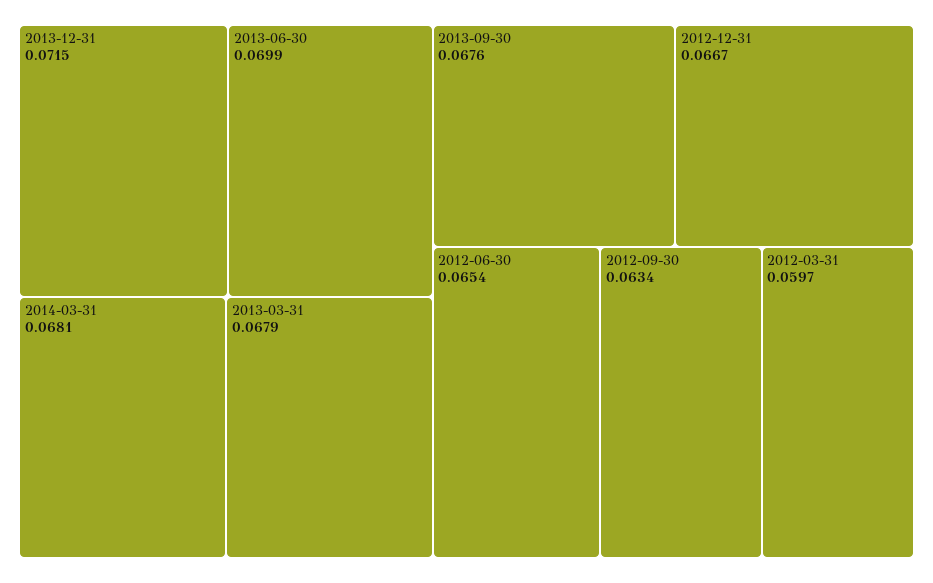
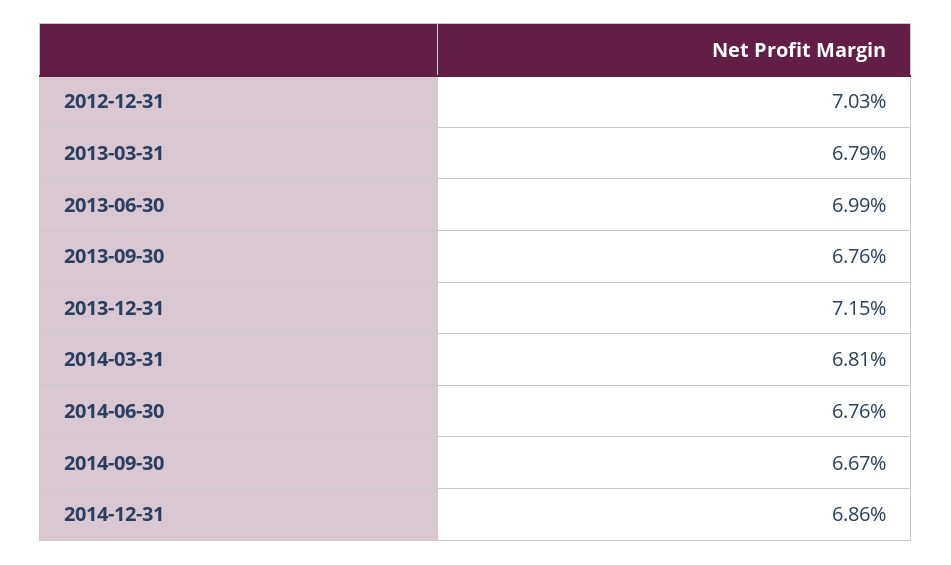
2012-12-31: 0.0667 -> 0.0703
2012-06-30: 0.0654 -> none
2012-09-30: 0.0634 -> none
2012-03-31: 0.0597 -> none
2014-06-30: none -> 0.0676
2014-09-30: none -> 0.0667
2014-12-31: none -> 0.0686

